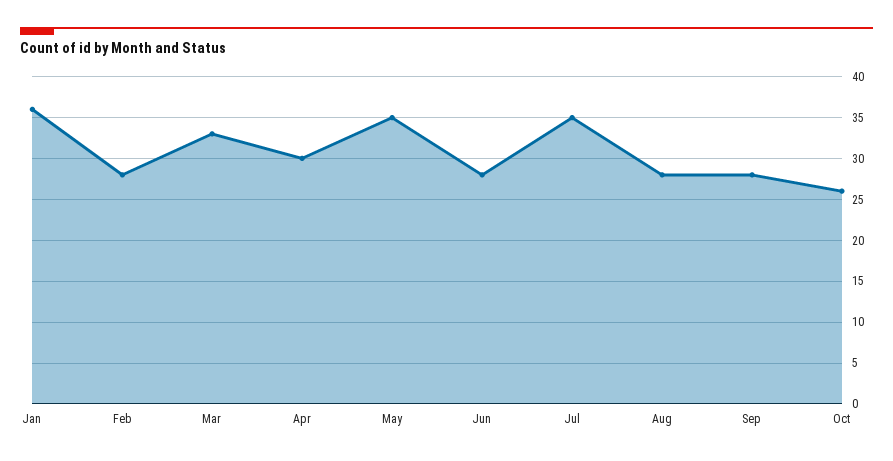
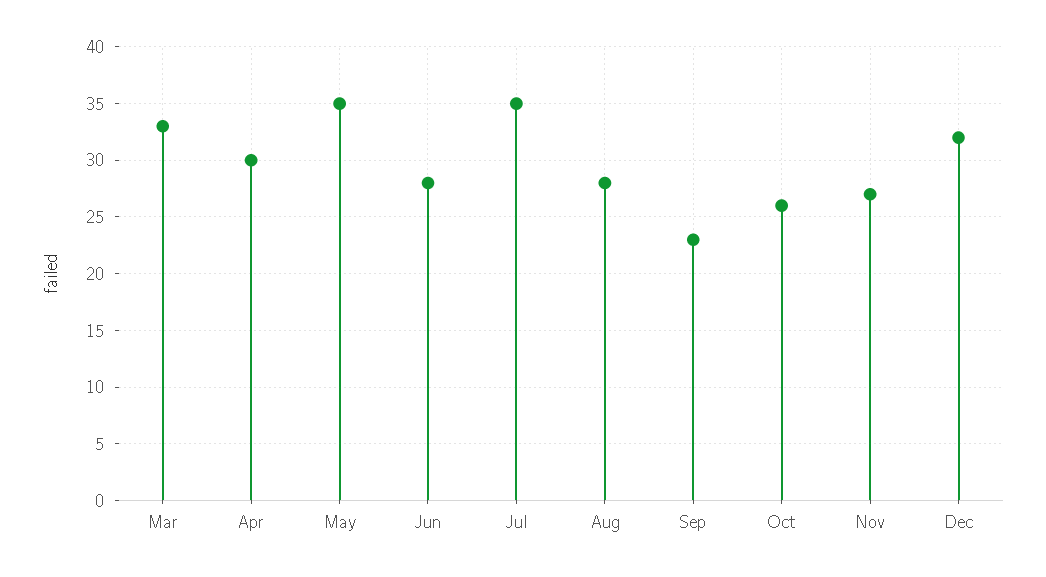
Jan: 36 -> none
Feb: 28 -> none
Sep: 28 -> 23
Nov: none -> 27
Dec: none -> 32

